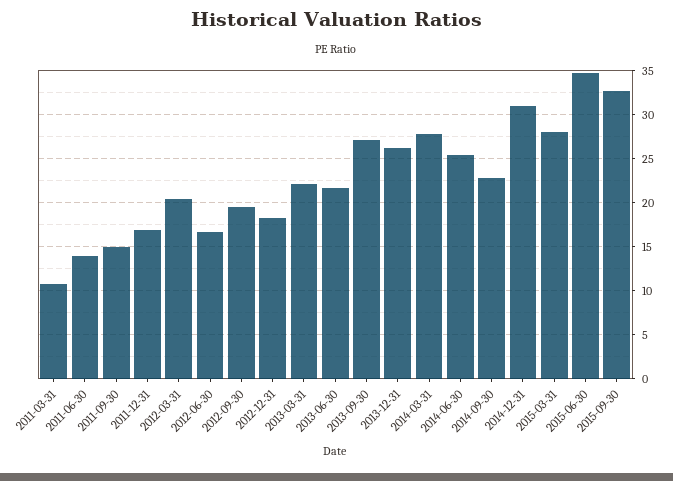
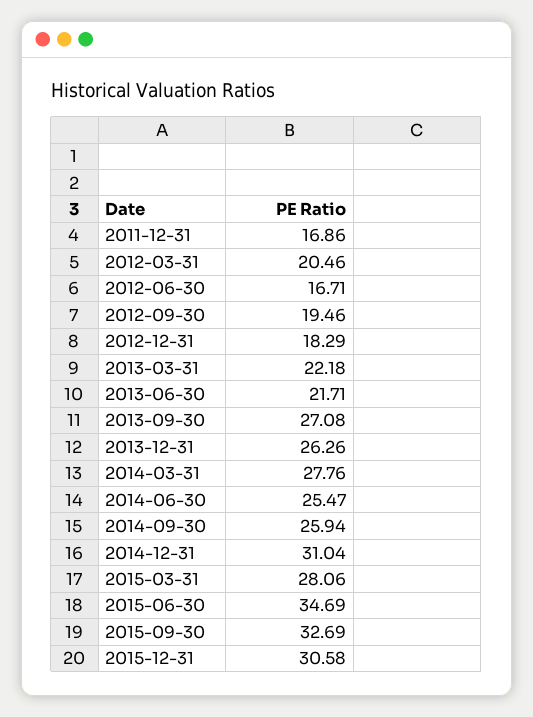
2011-03-31: 11 -> none
2011-06-30: 14 -> none
2011-09-30: 15 -> none
2014-09-30: 23 -> 25.94
2015-12-31: none -> 30.58

